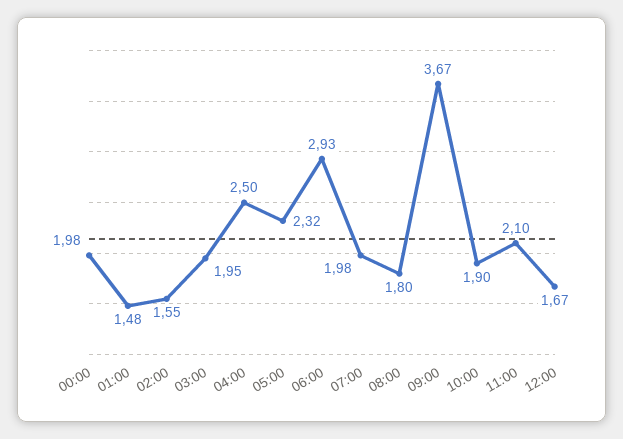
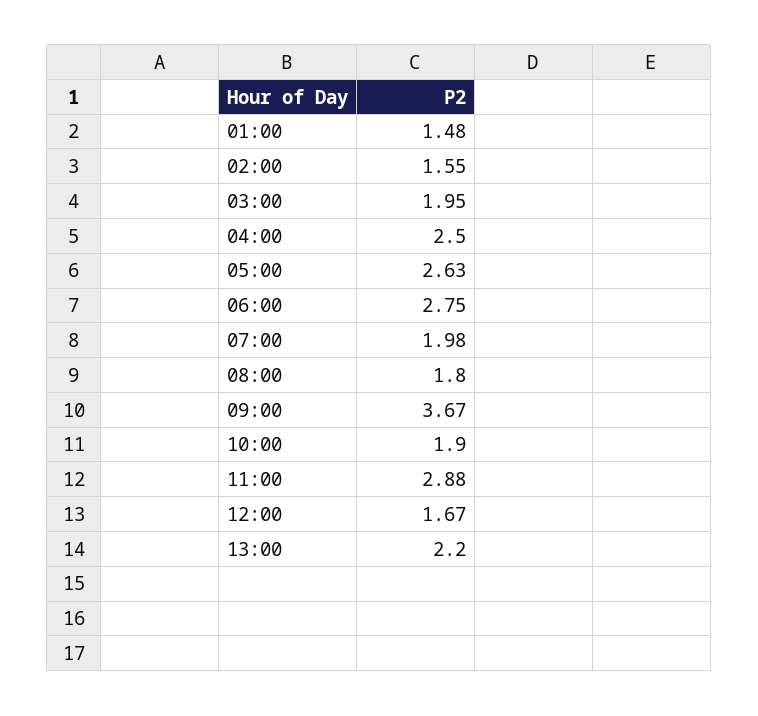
00:00: 1.98 -> none
05:00: 2.32 -> 2.63
06:00: 2.93 -> 2.75
11:00: 2.1 -> 2.88
13:00: none -> 2.2

